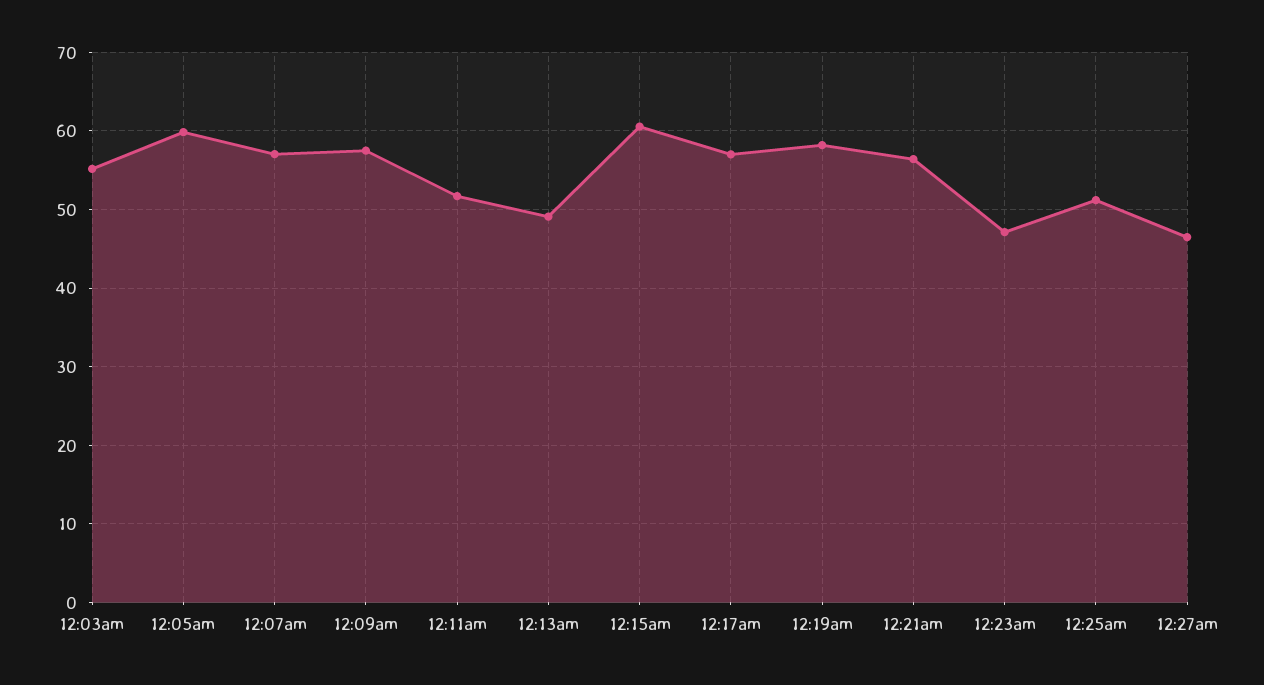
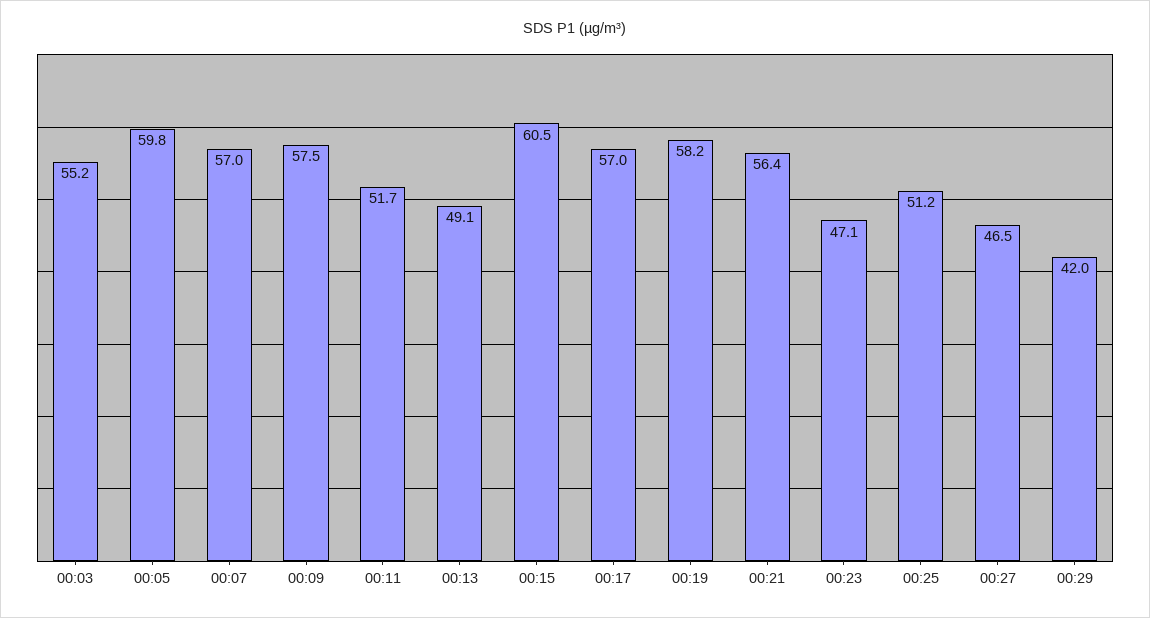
00:29: none -> 42

